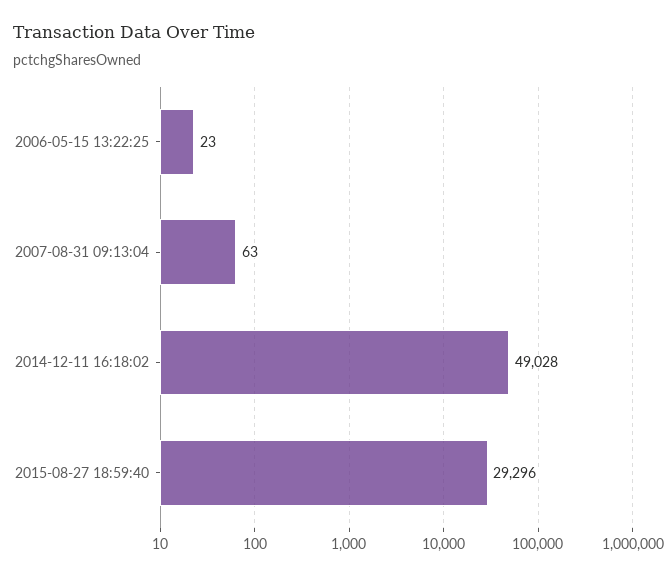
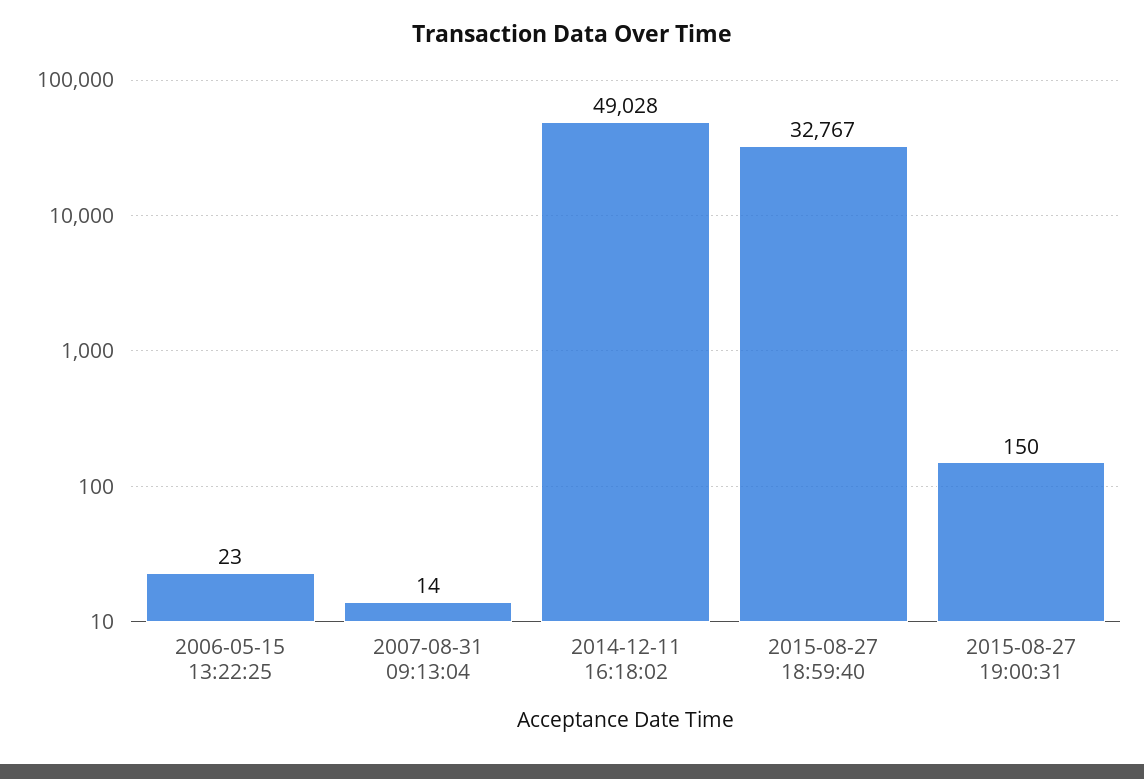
2007-08-31 09:13:04: 63 -> 14
2015-08-27 18:59:40: 29296 -> 32767
2015-08-27 19:00:31: none -> 150

